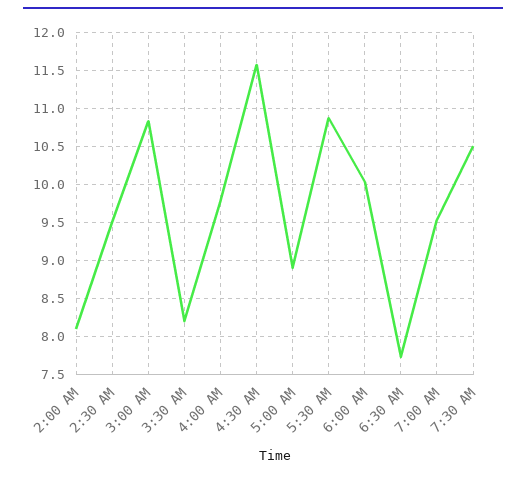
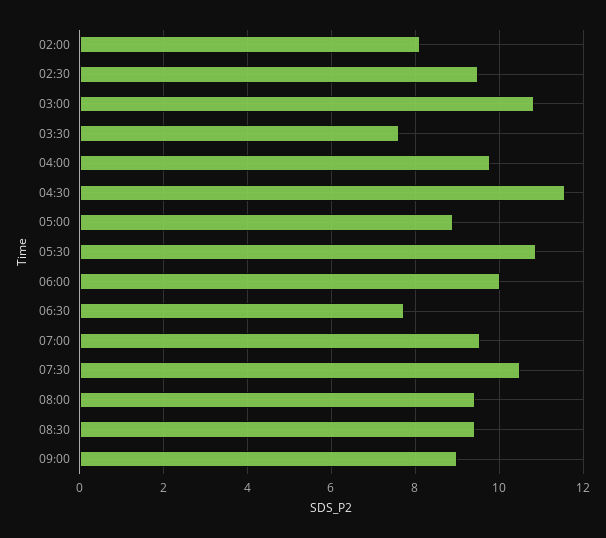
3:30 AM: 8.2 -> 7.6
08:00: none -> 9.4
08:30: none -> 9.4
09:00: none -> 9

